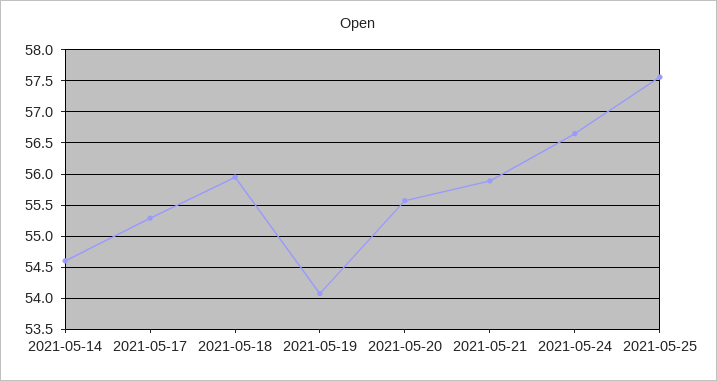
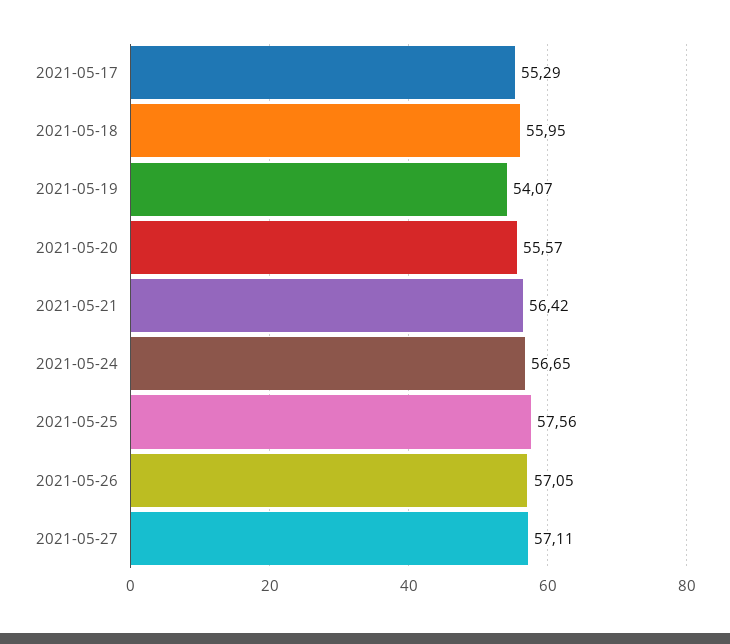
2021-05-14: 54.6 -> none
2021-05-21: 55.9 -> 56.42
2021-05-26: none -> 57.05
2021-05-27: none -> 57.11

